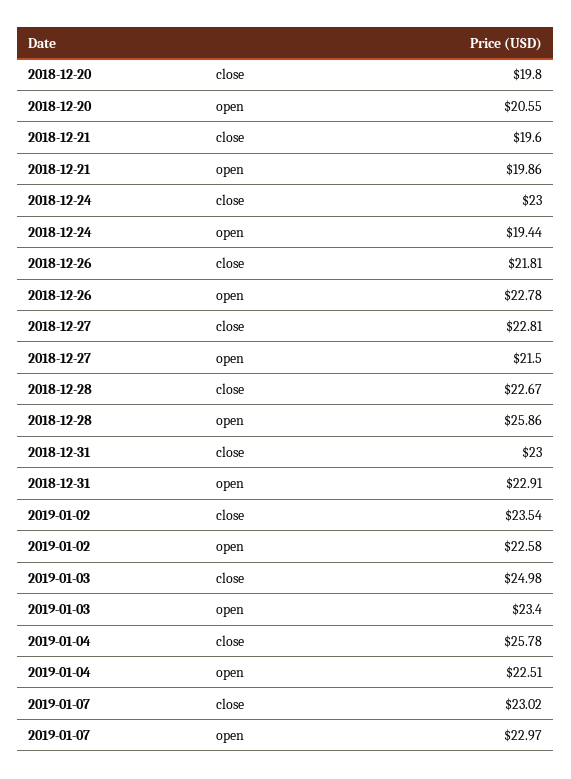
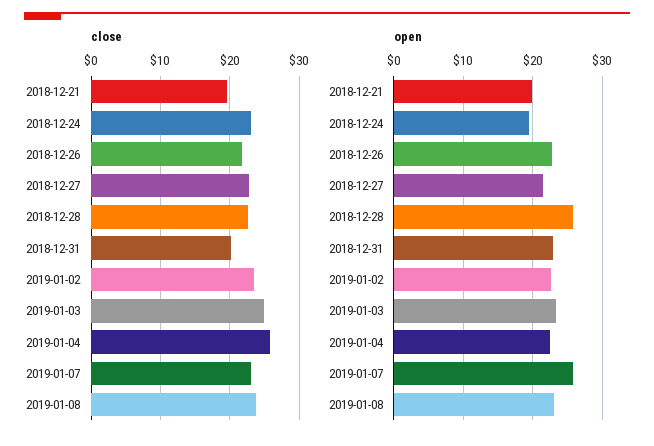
close, 2018-12-20: 19.8 -> none
open, 2018-12-20: 20.55 -> none
close, 2018-12-31: 23 -> 20
open, 2019-01-07: 22.97 -> 26
close, 2019-01-08: none -> 24
open, 2019-01-08: none -> 23

